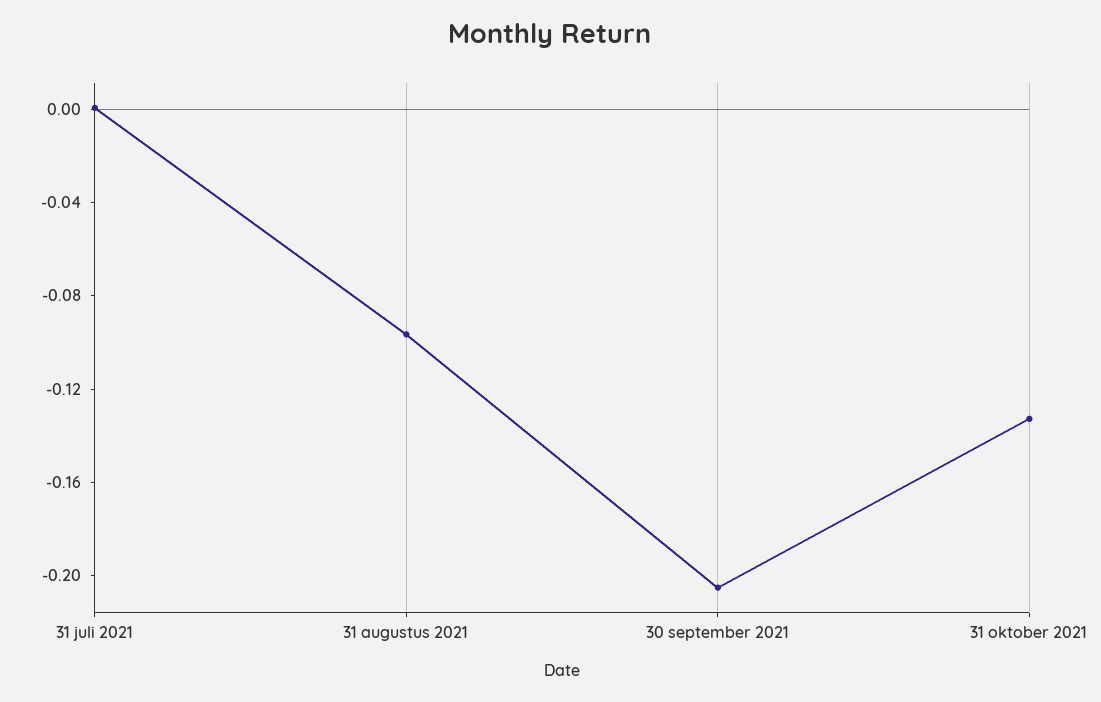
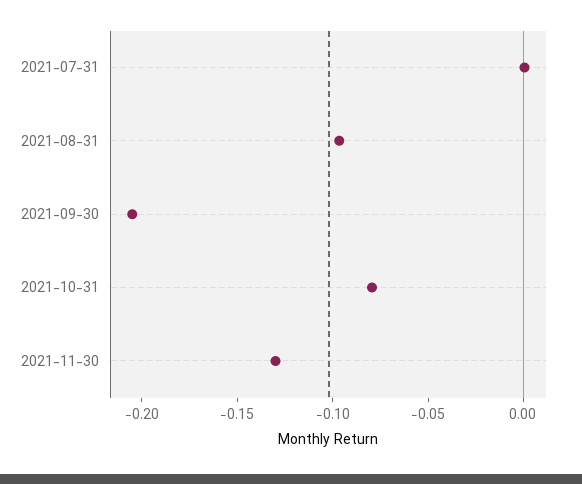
31 oktober 2021: -0.13 -> -0.08
2021-11-30: none -> -0.13

